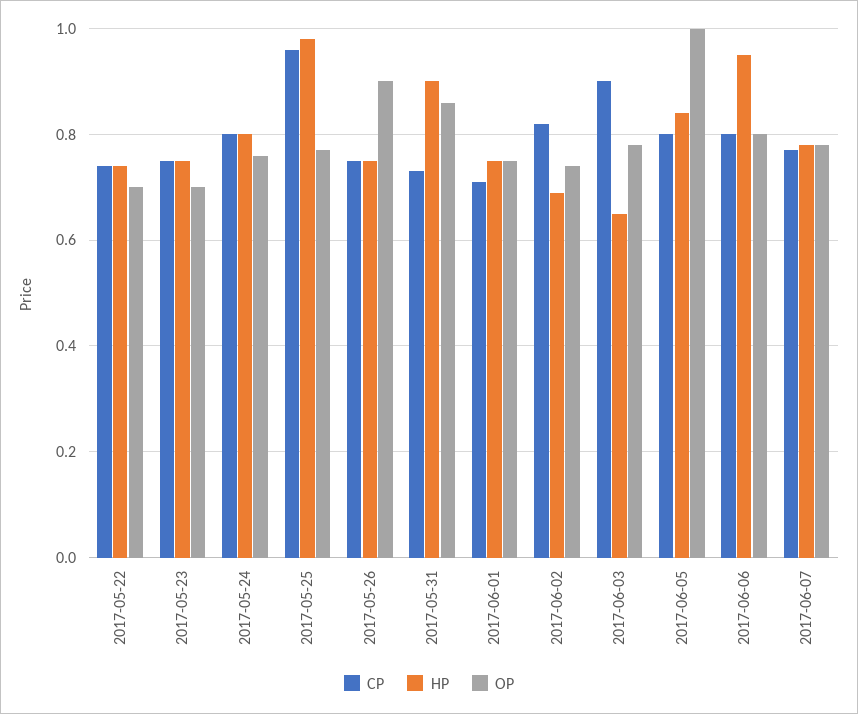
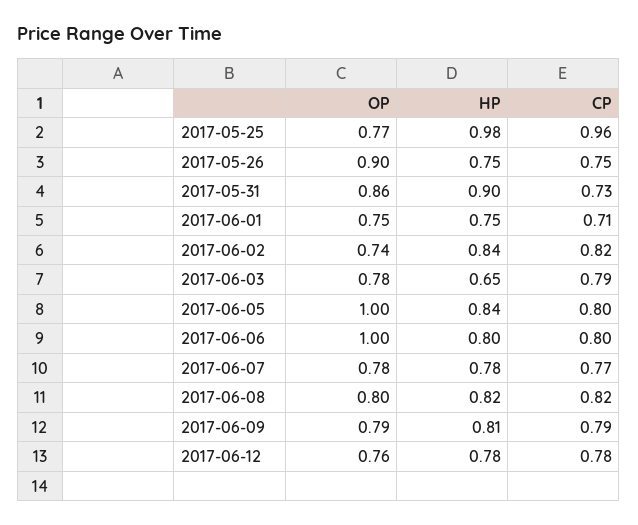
CP, 2017-05-22: 0.75 -> none
HP, 2017-05-22: 0.75 -> none
OP, 2017-05-22: 0.7 -> none
CP, 2017-05-23: 0.75 -> none
HP, 2017-05-23: 0.75 -> none
OP, 2017-05-23: 0.7 -> none
CP, 2017-05-24: 0.8 -> none
HP, 2017-05-24: 0.8 -> none
OP, 2017-05-24: 0.75 -> none
HP, 2017-06-02: 0.7 -> 0.84
CP, 2017-06-03: 0.9 -> 0.79
HP, 2017-06-06: 0.95 -> 0.8
OP, 2017-06-06: 0.8 -> 1
OP, 2017-06-08: none -> 0.8
HP, 2017-06-08: none -> 0.82
CP, 2017-06-08: none -> 0.82
OP, 2017-06-09: none -> 0.79
HP, 2017-06-09: none -> 0.81
CP, 2017-06-09: none -> 0.79
OP, 2017-06-12: none -> 0.76
HP, 2017-06-12: none -> 0.78
CP, 2017-06-12: none -> 0.78

